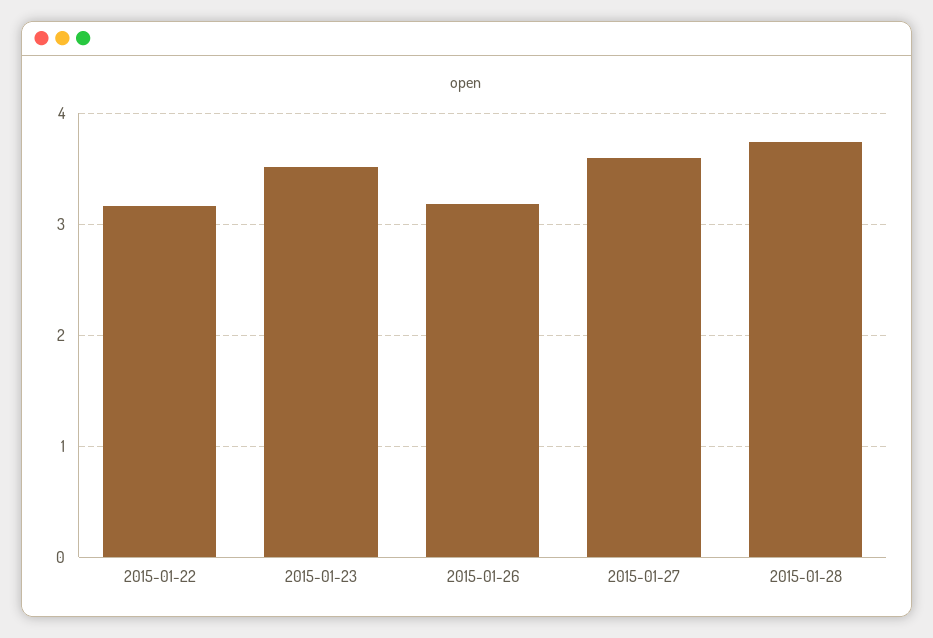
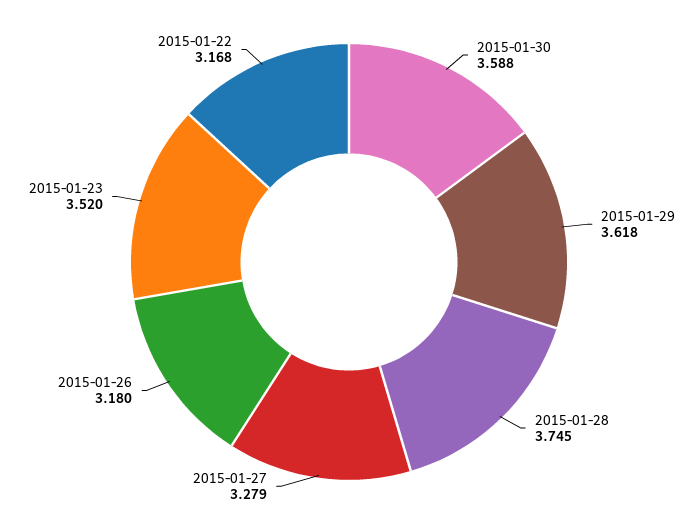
2015-01-27: 3.6 -> 3.279
2015-01-30: none -> 3.588
2015-01-29: none -> 3.618

